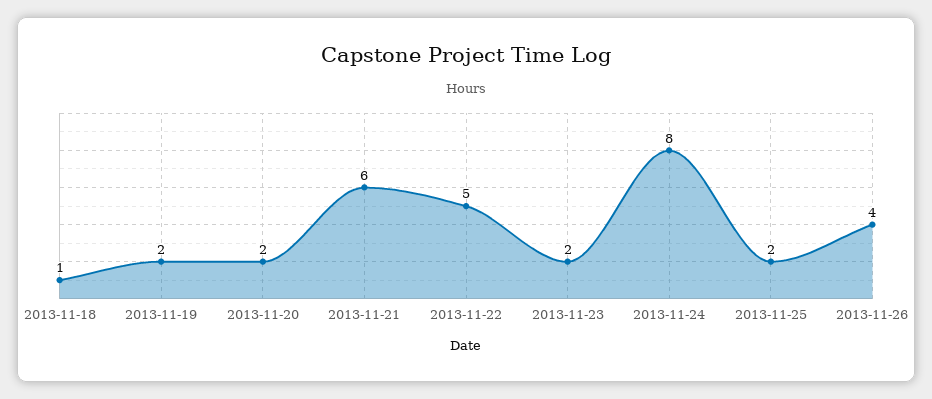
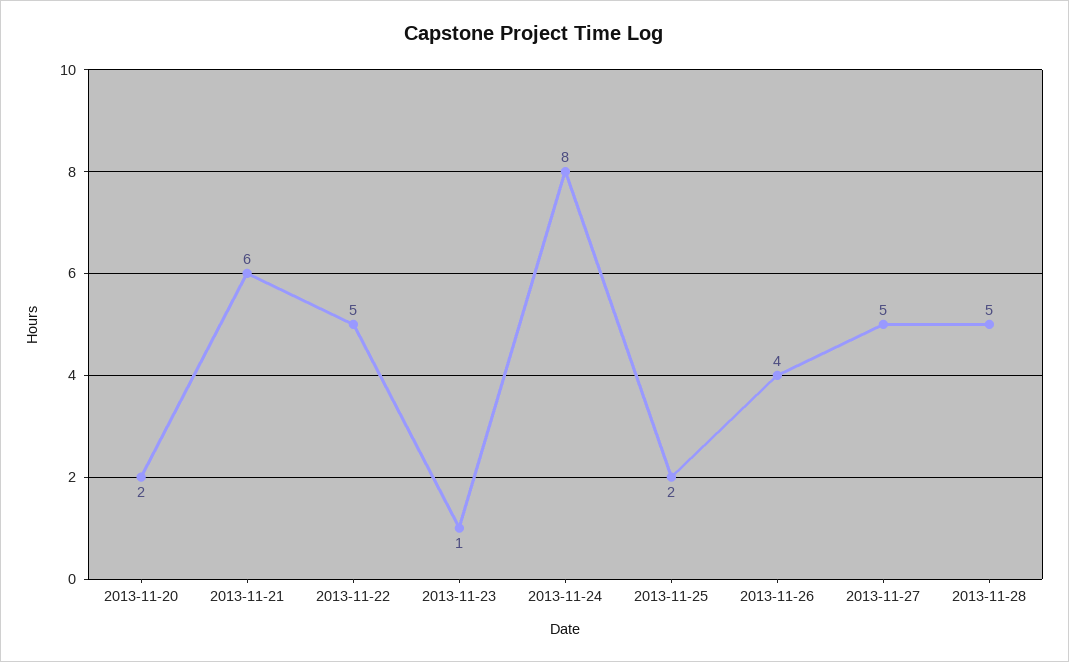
2013-11-18: 1 -> none
2013-11-19: 2 -> none
2013-11-23: 2 -> 1
2013-11-27: none -> 5
2013-11-28: none -> 5

